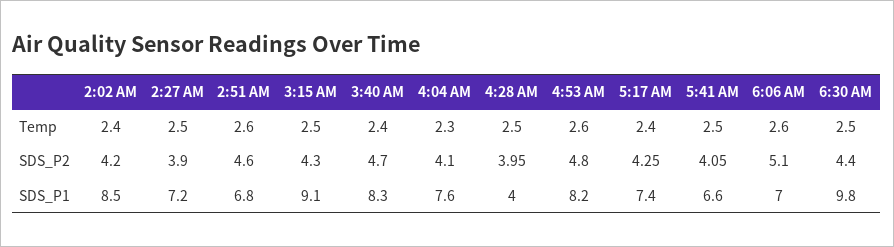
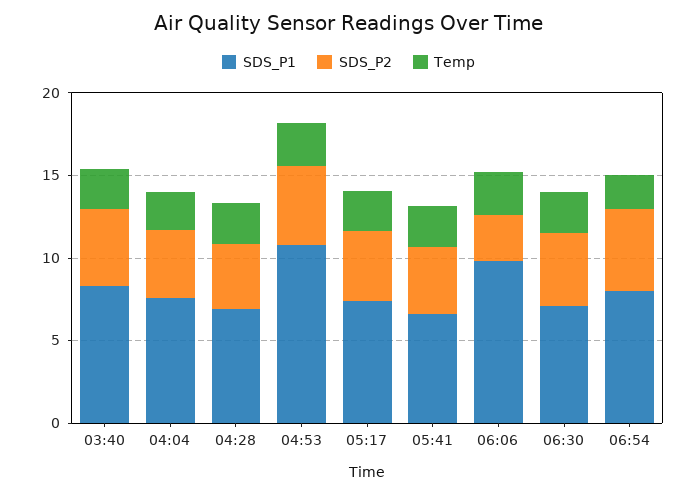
Temp, 2:02 AM: 2.4 -> none
Temp, 2:27 AM: 2.5 -> none
Temp, 2:51 AM: 2.6 -> none
Temp, 3:15 AM: 2.5 -> none
SDS_P2, 2:02 AM: 4.2 -> none
SDS_P2, 2:27 AM: 3.9 -> none
SDS_P2, 2:51 AM: 4.6 -> none
SDS_P2, 3:15 AM: 4.3 -> none
SDS_P2, 6:06 AM: 5.1 -> 3
SDS_P1, 2:02 AM: 8.5 -> none
SDS_P1, 2:27 AM: 7.2 -> none
SDS_P1, 2:51 AM: 6.8 -> none
SDS_P1, 3:15 AM: 9.1 -> none
SDS_P1, 4:28 AM: 4 -> 7
SDS_P1, 4:53 AM: 8.2 -> 11
SDS_P1, 6:06 AM: 7 -> 10
SDS_P1, 6:30 AM: 9.8 -> 7
SDS_P1, 06:54: none -> 8
SDS_P2, 06:54: none -> 5
Temp, 06:54: none -> 2

